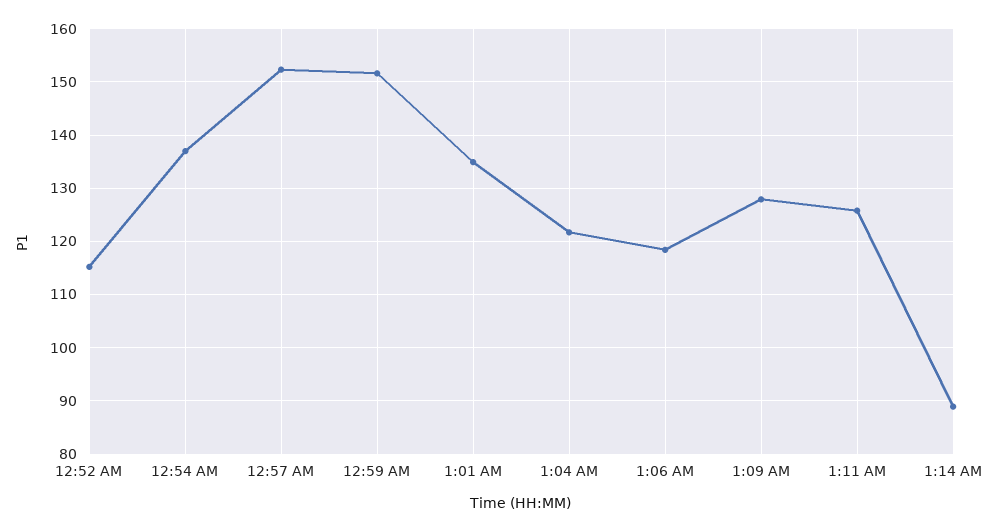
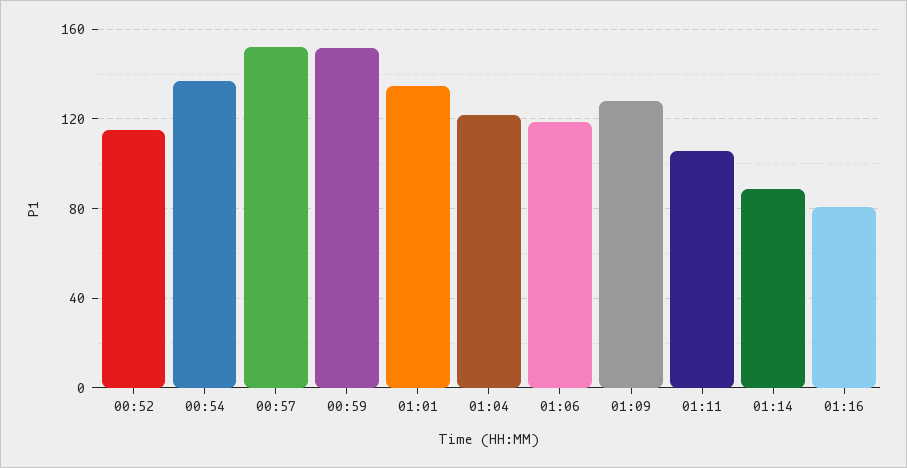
1:11 AM: 126 -> 105
01:16: none -> 80

